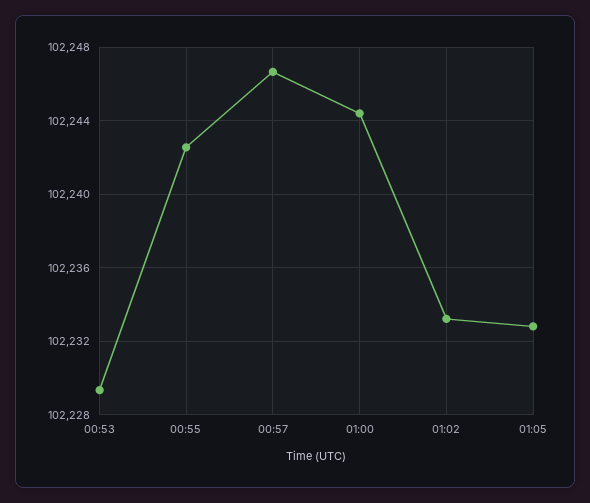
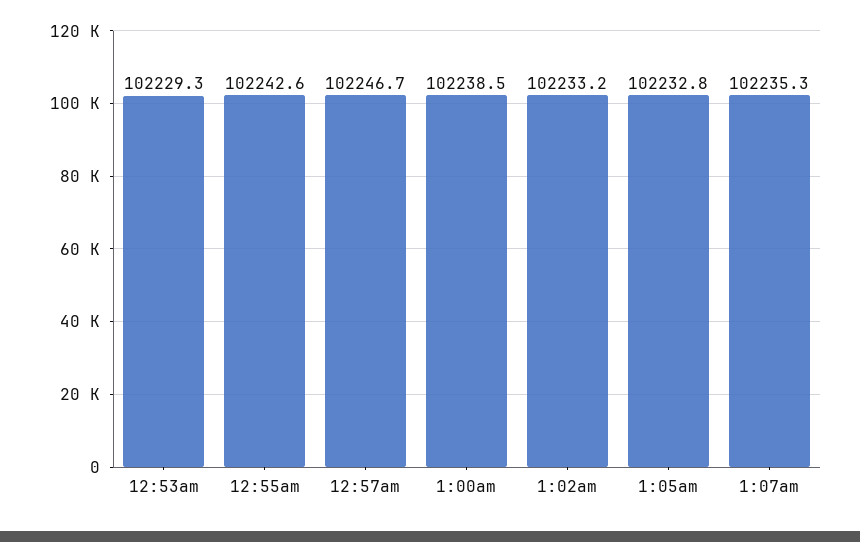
01:00: 102244.5 -> 102238.5
1:07am: none -> 102235.3

